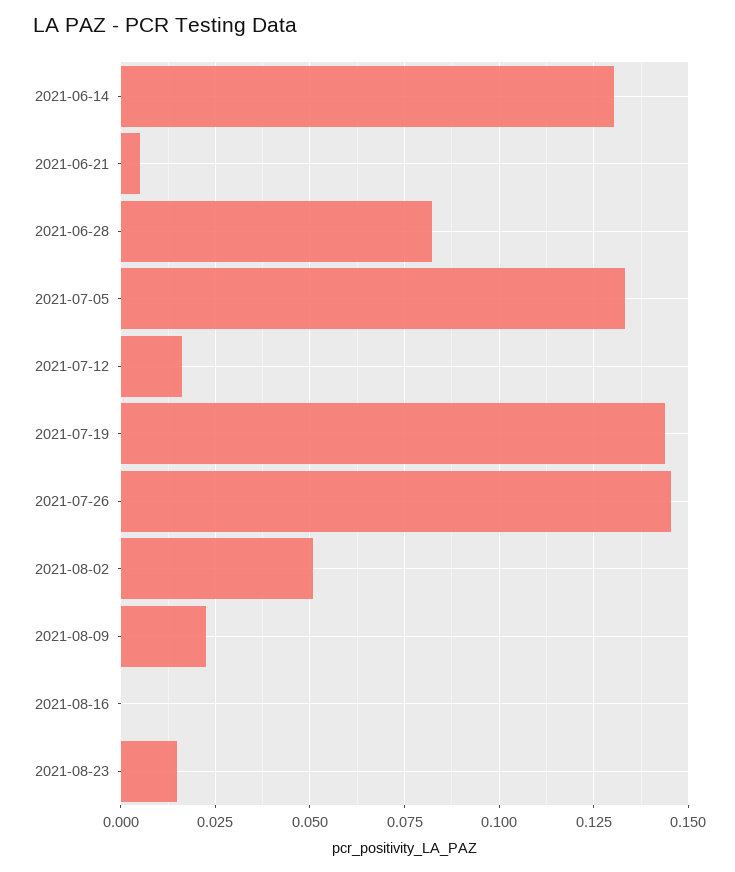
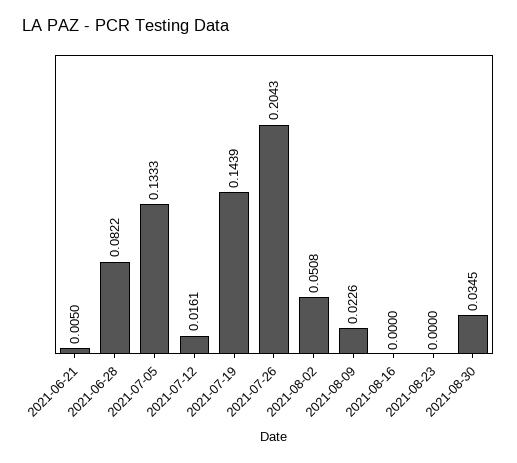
2021-06-14: 0.13 -> none
2021-07-26: 0.145 -> 0.2043
2021-08-23: 0.015 -> 0
2021-08-30: none -> 0.0345

